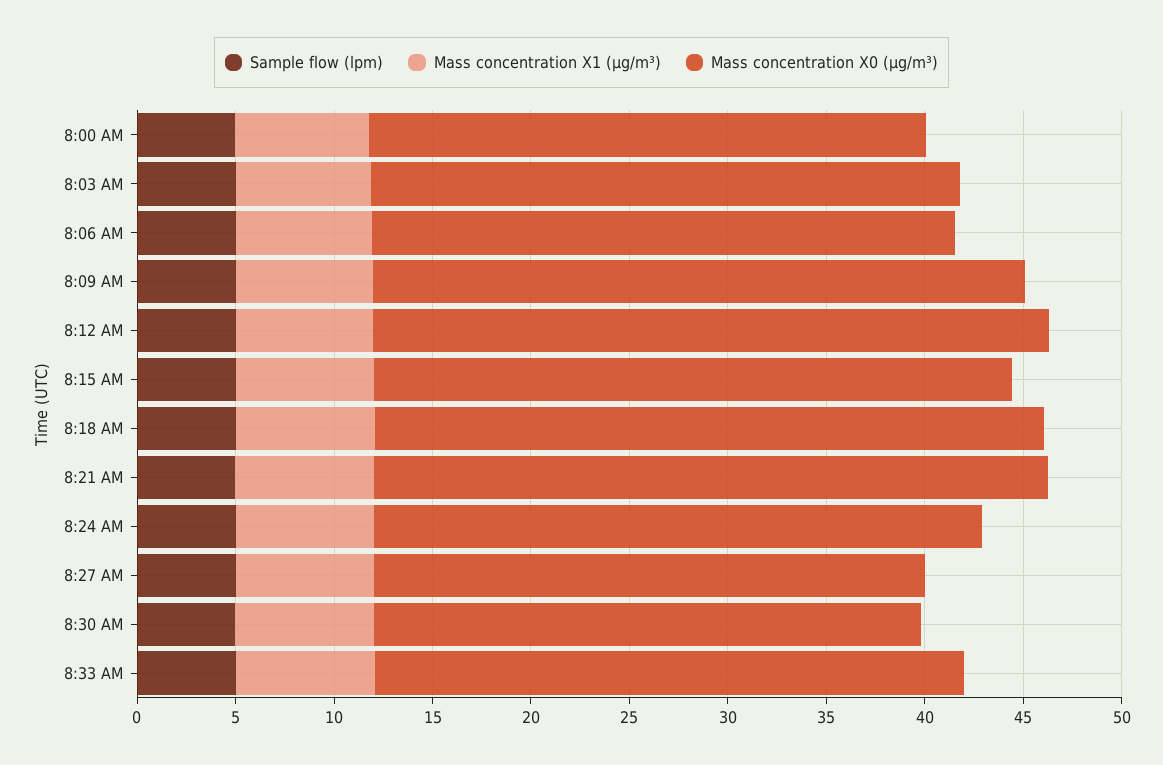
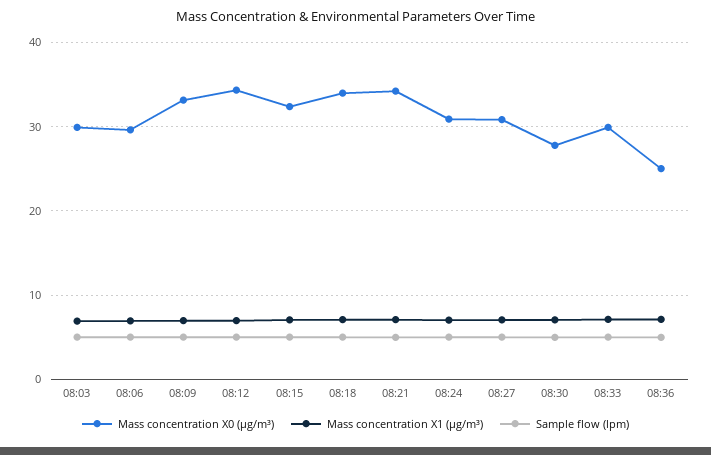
Sample flow (lpm), 8:00 AM: 5 -> none
Mass concentration X1 (μg/m³), 8:00 AM: 7 -> none
Mass concentration X0 (μg/m³), 8:00 AM: 28 -> none
Mass concentration X0 (μg/m³), 8:27 AM: 28 -> 31
Mass concentration X0 (μg/m³), 08:36: none -> 25
Mass concentration X1 (μg/m³), 08:36: none -> 7
Sample flow (lpm), 08:36: none -> 5

